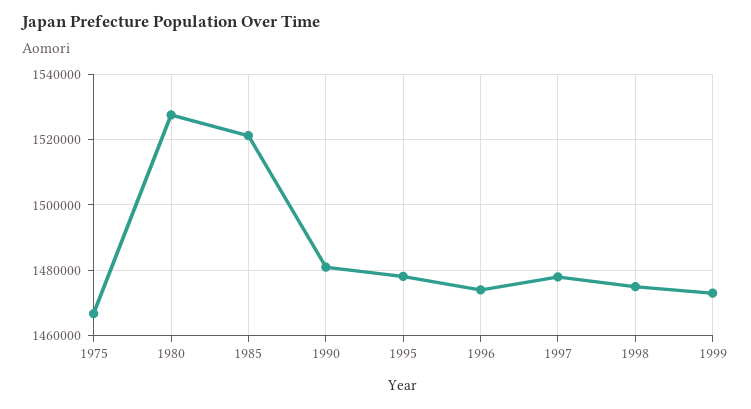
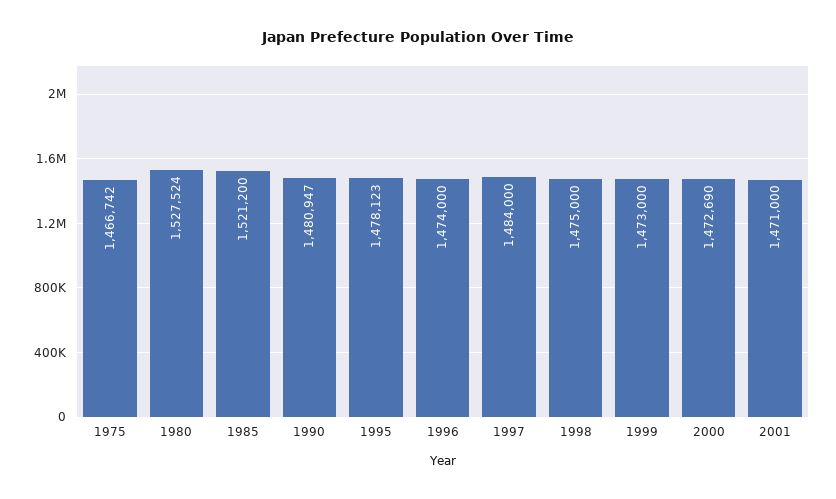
1997: 1478000 -> 1484000
2000: none -> 1472690
2001: none -> 1471000

